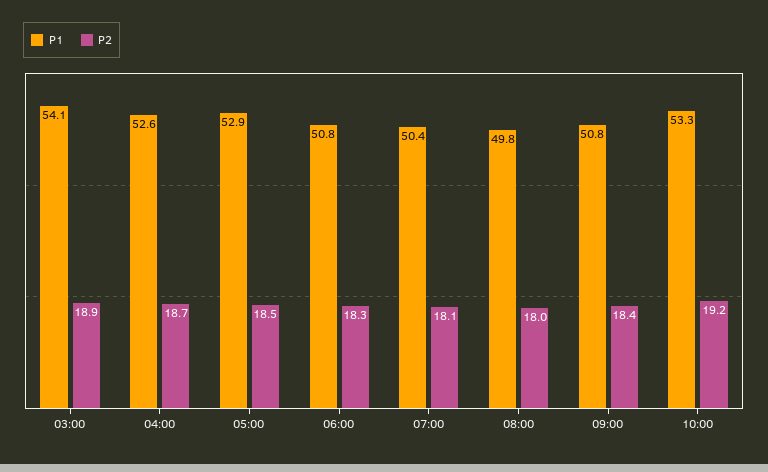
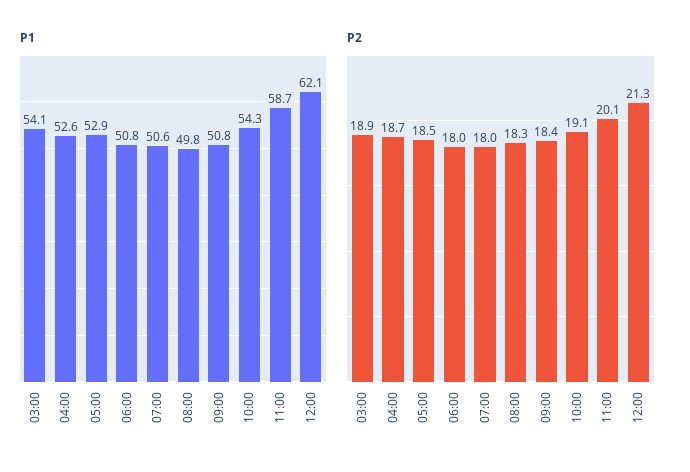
P2, 06:00: 18.3 -> 18
P1, 07:00: 50.4 -> 50.6
P2, 07:00: 18.1 -> 18
P2, 08:00: 18 -> 18.3
P1, 10:00: 53.3 -> 54.3
P2, 10:00: 19.2 -> 19.1
P1, 11:00: none -> 58.7
P1, 12:00: none -> 62.1
P2, 11:00: none -> 20.1
P2, 12:00: none -> 21.3

